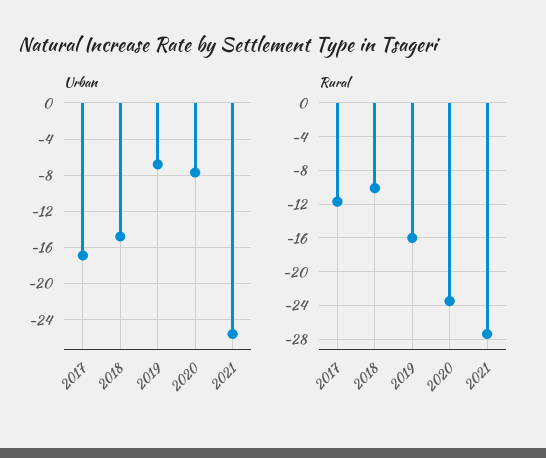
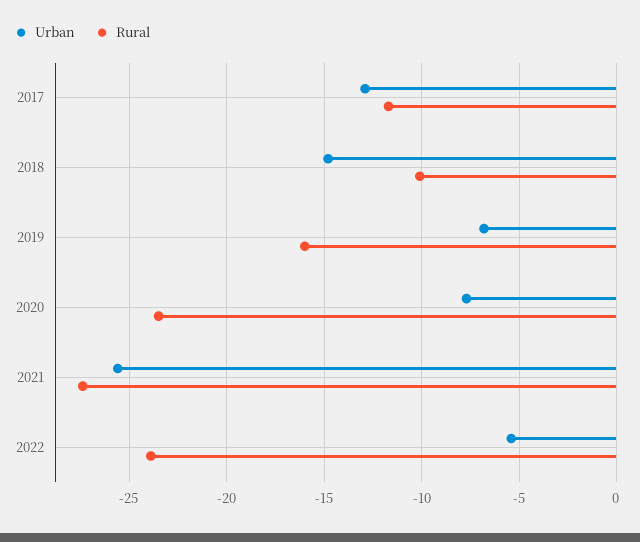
Urban, 2017: -17 -> -13
Urban, 2022: none -> -5.5
Rural, 2022: none -> -24

